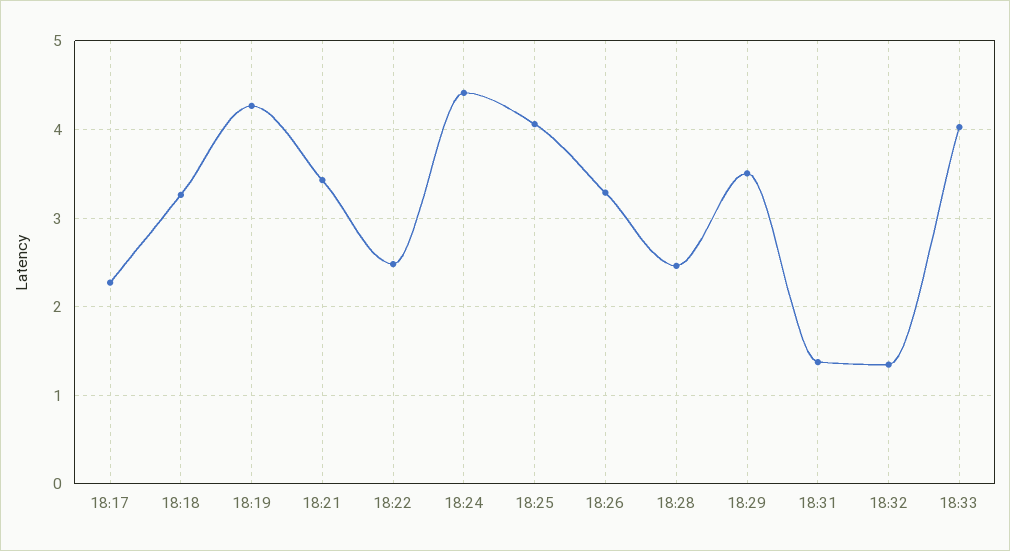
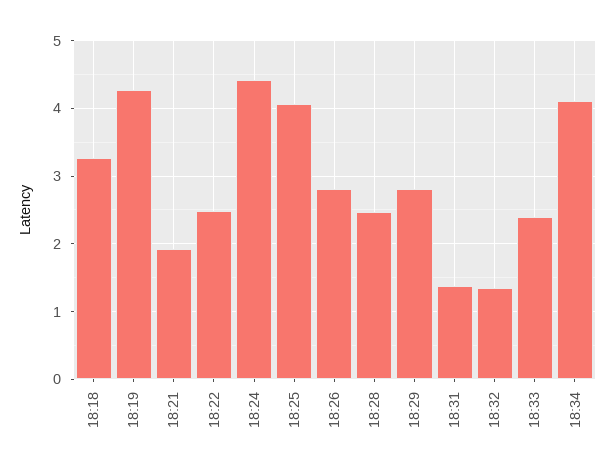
18:17: 2.3 -> none
18:21: 3.4 -> 1.9
18:26: 3.3 -> 2.8
18:29: 3.5 -> 2.8
18:33: 4 -> 2.4
18:34: none -> 4.1

